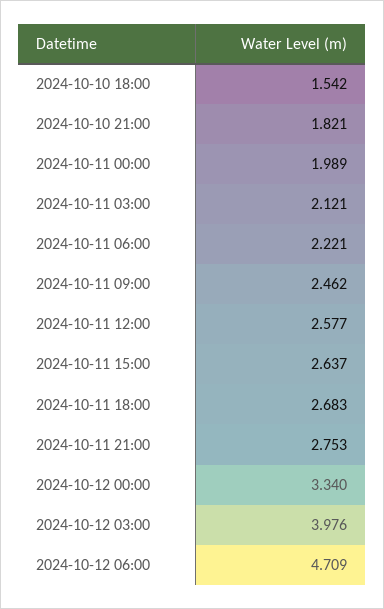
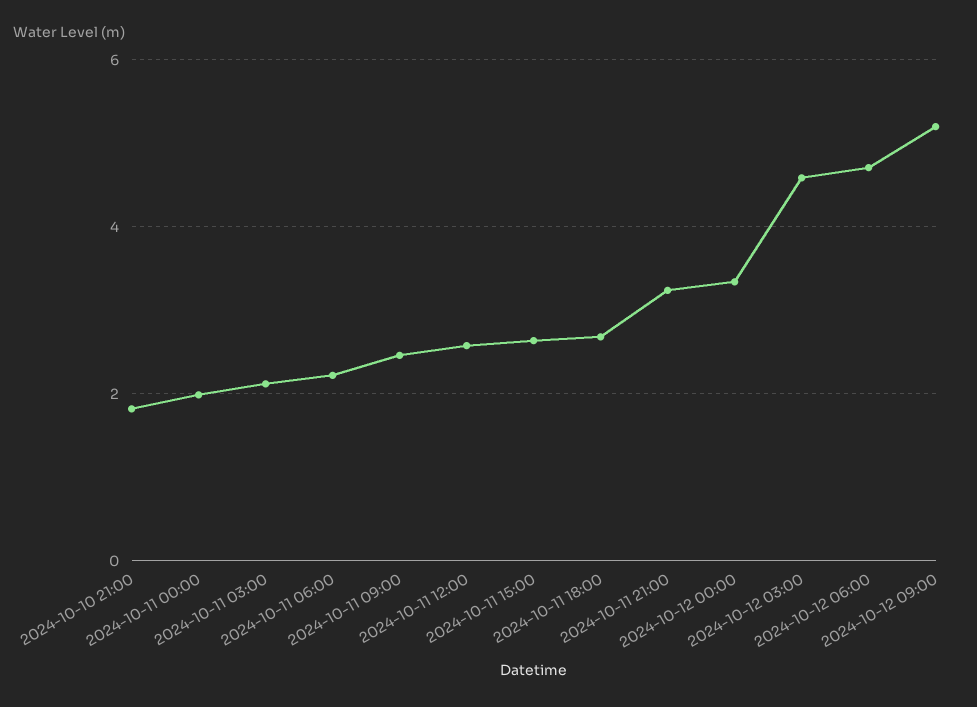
2024-10-10 18:00: 1.542 -> none
2024-10-11 21:00: 2.753 -> 3.2
2024-10-12 03:00: 3.976 -> 4.6
2024-10-12 09:00: none -> 5.2

